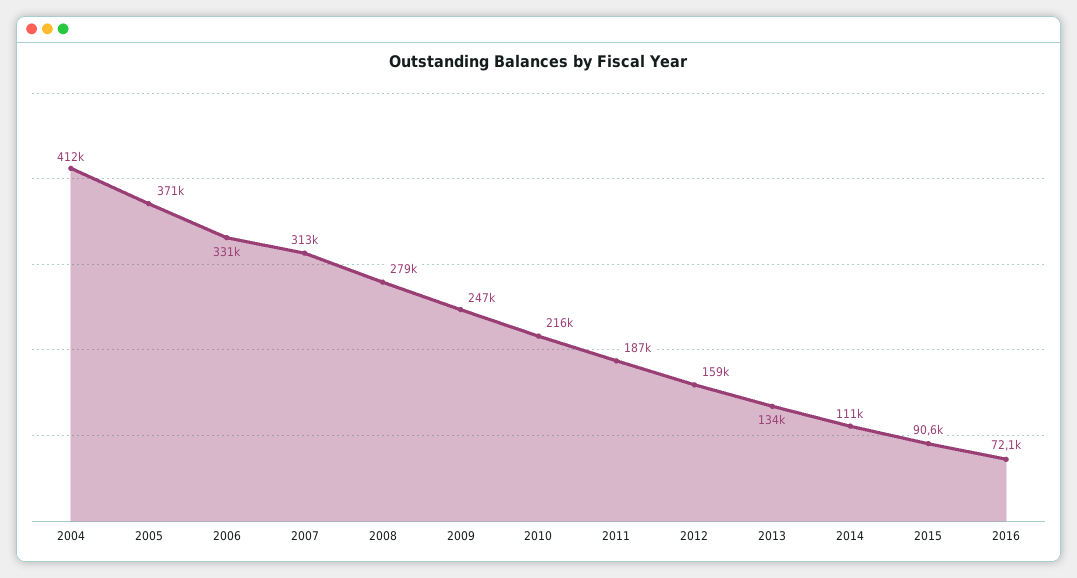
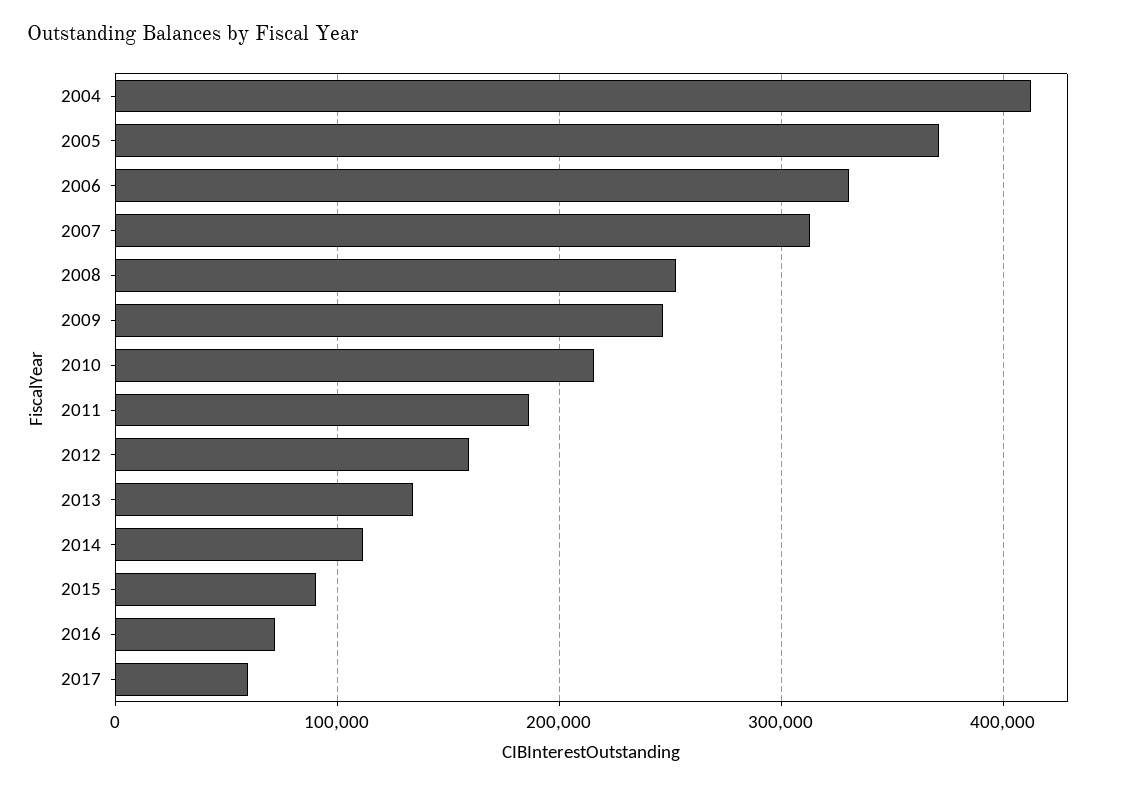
2008: 279000 -> 250000
2017: none -> 60000

